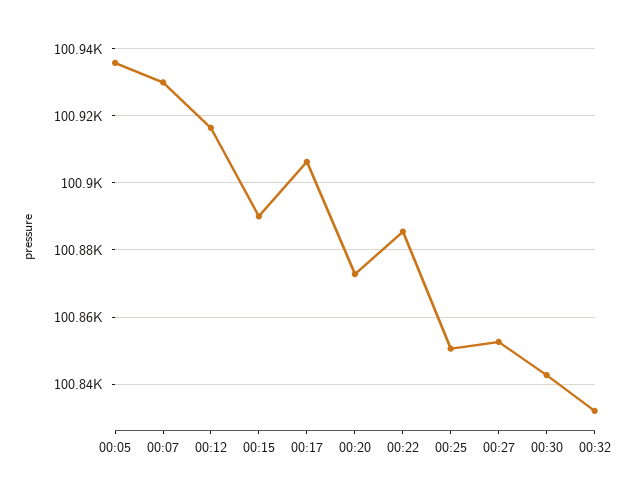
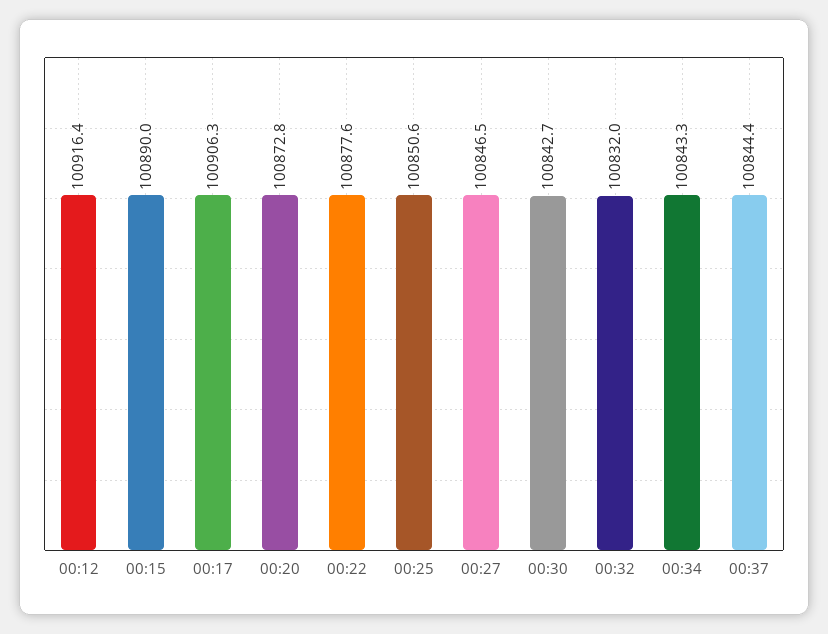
00:05: 100936 -> none
00:07: 100930 -> none
00:22: 100886 -> 100877.6
00:27: 100852 -> 100846.5
00:34: none -> 100843.3
00:37: none -> 100844.4

